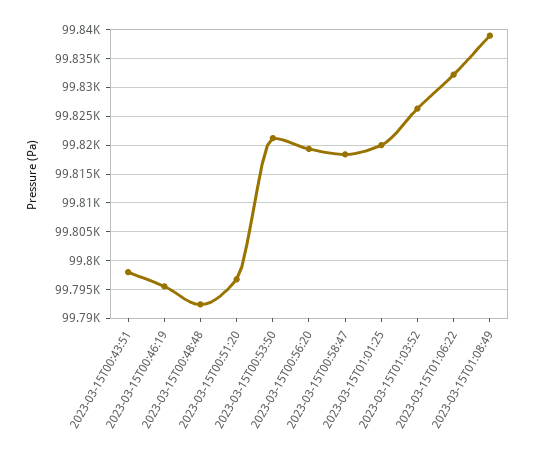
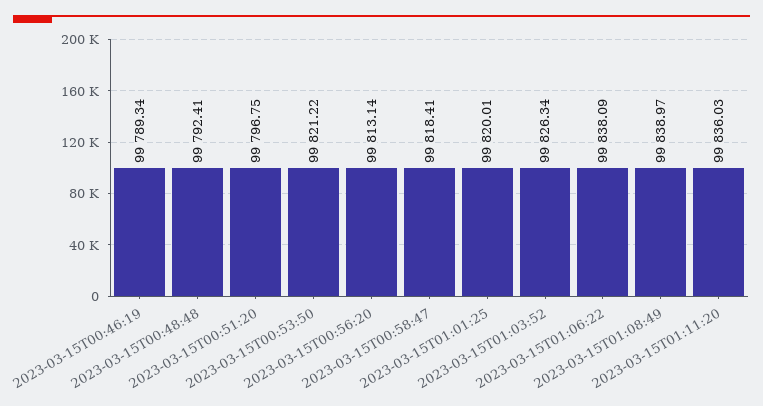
2023-03-15T00:43:51: 99797.5 -> none
2023-03-15T00:46:19: 99795 -> 99789.34
2023-03-15T00:56:20: 99820 -> 99813.14
2023-03-15T01:06:22: 99832.5 -> 99838.09
2023-03-15T01:11:20: none -> 99836.03

